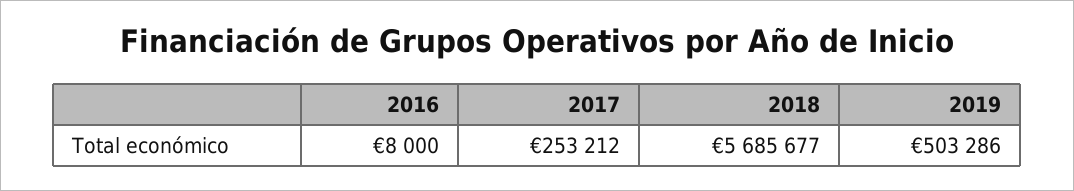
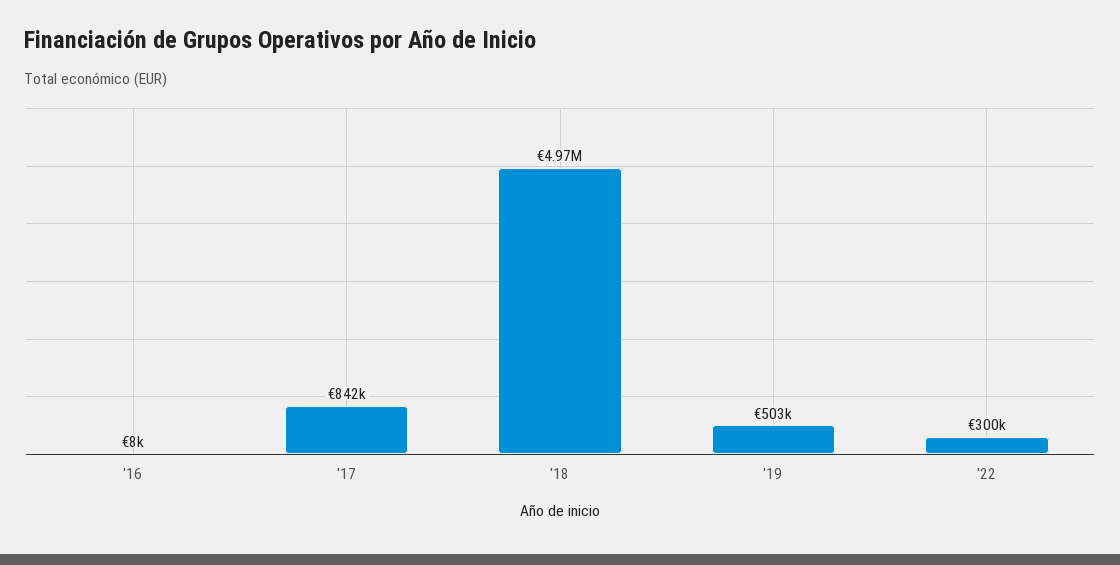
2017: 253212 -> 842000
2018: 5685677 -> 4970000
'22: none -> 300000

